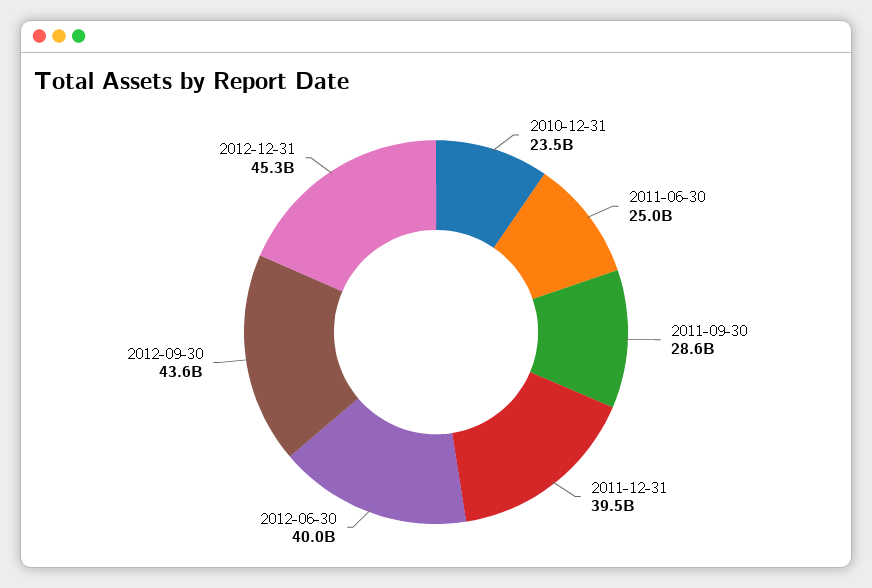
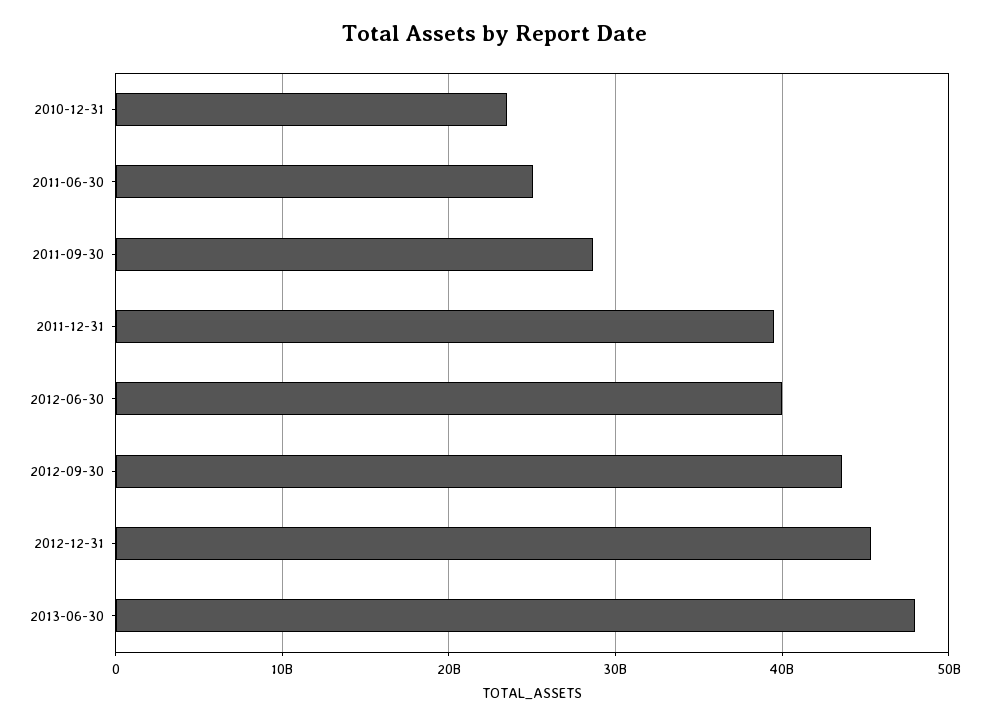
2013-06-30: none -> 48000000000

